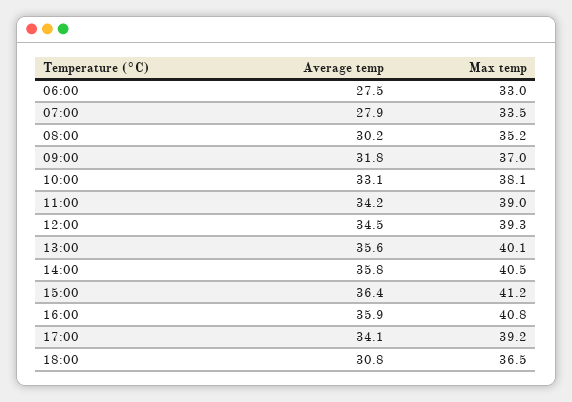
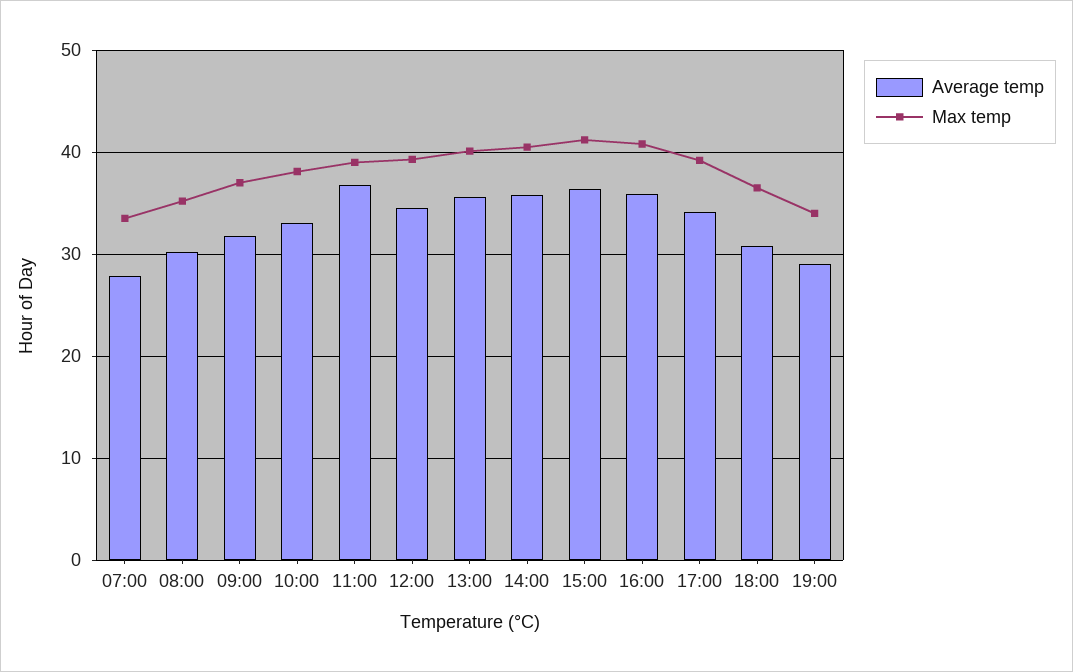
Average temp, 06:00: 27.5 -> none
Max temp, 06:00: 33 -> none
Average temp, 11:00: 34.2 -> 37
Average temp, 19:00: none -> 29
Max temp, 19:00: none -> 34

